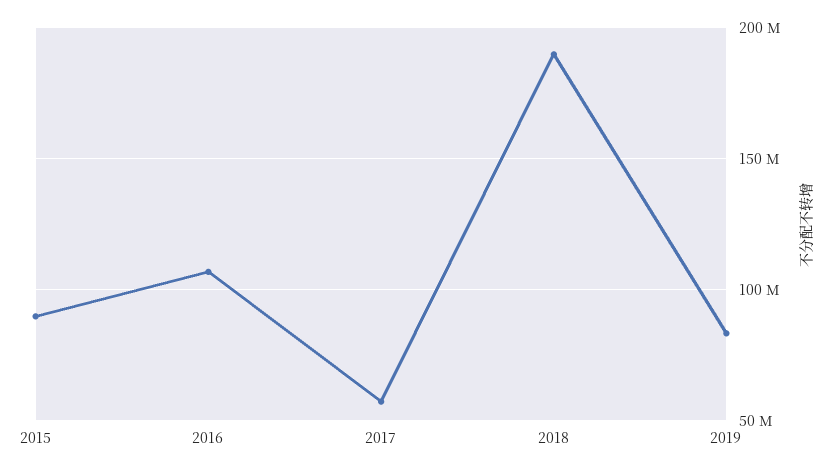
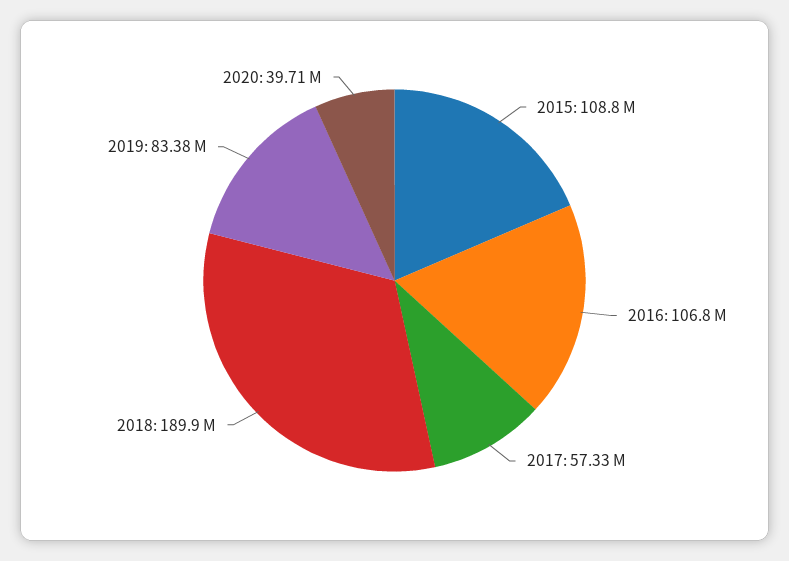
2015: 90000000 -> 108800000
2020: none -> 39710000

